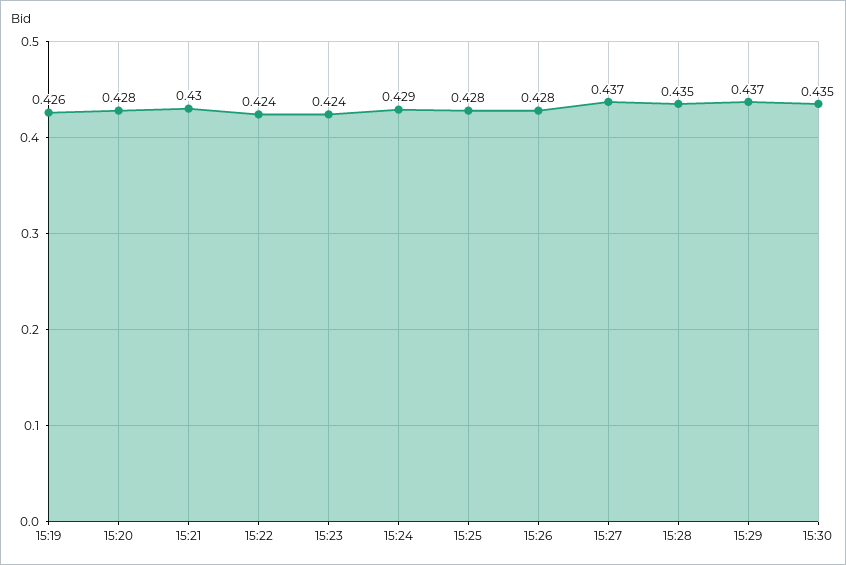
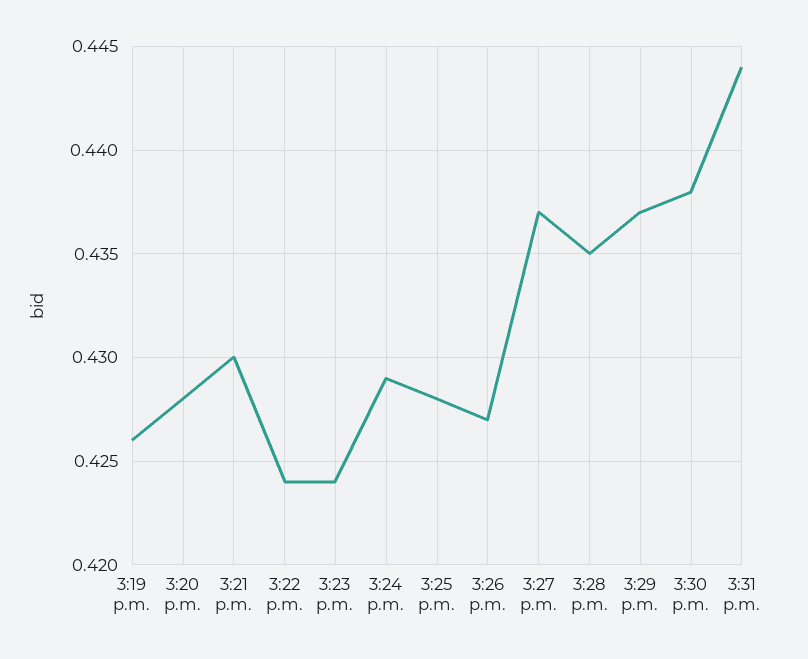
15:26: 0.428 -> 0.427
15:30: 0.435 -> 0.438
3:31 p.m.: none -> 0.444

